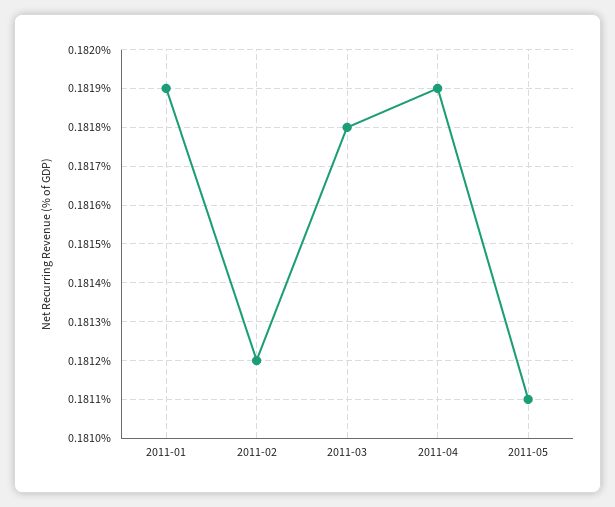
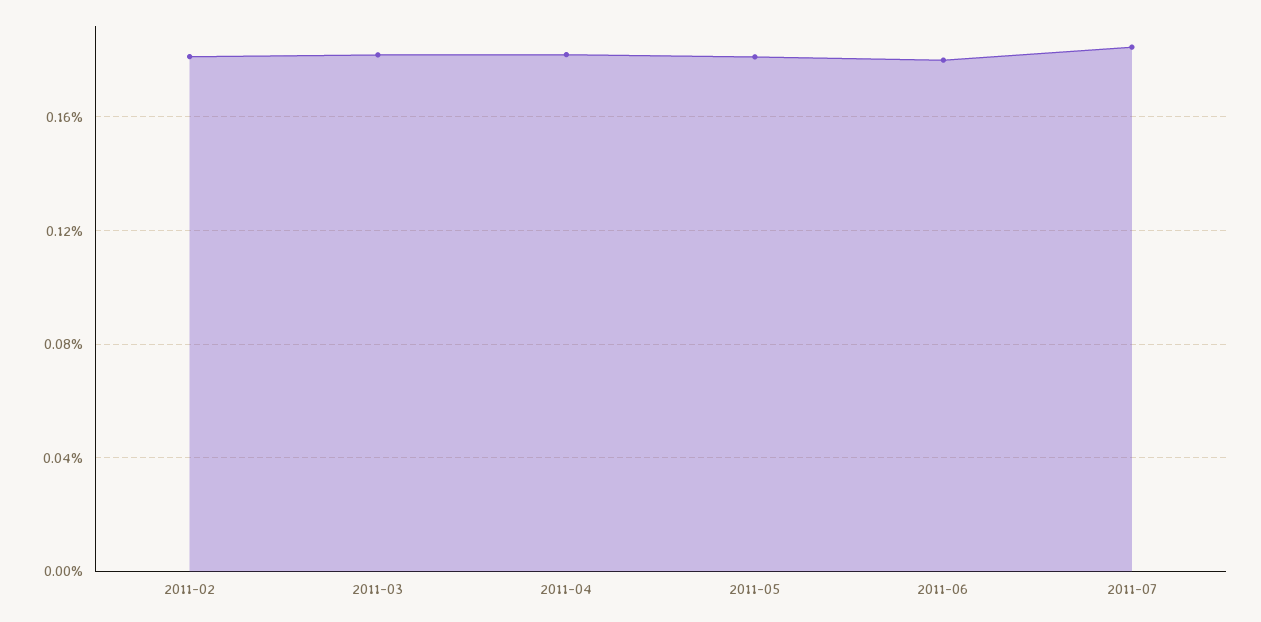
2011-01: 0.1819 -> none
2011-06: none -> 0.18
2011-07: none -> 0.185

